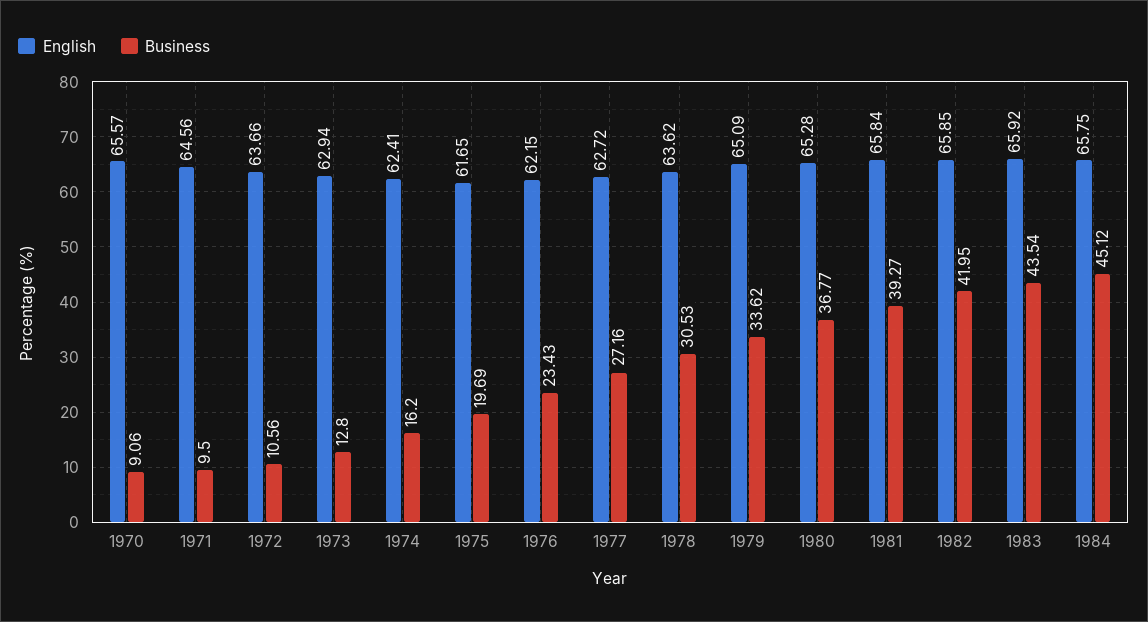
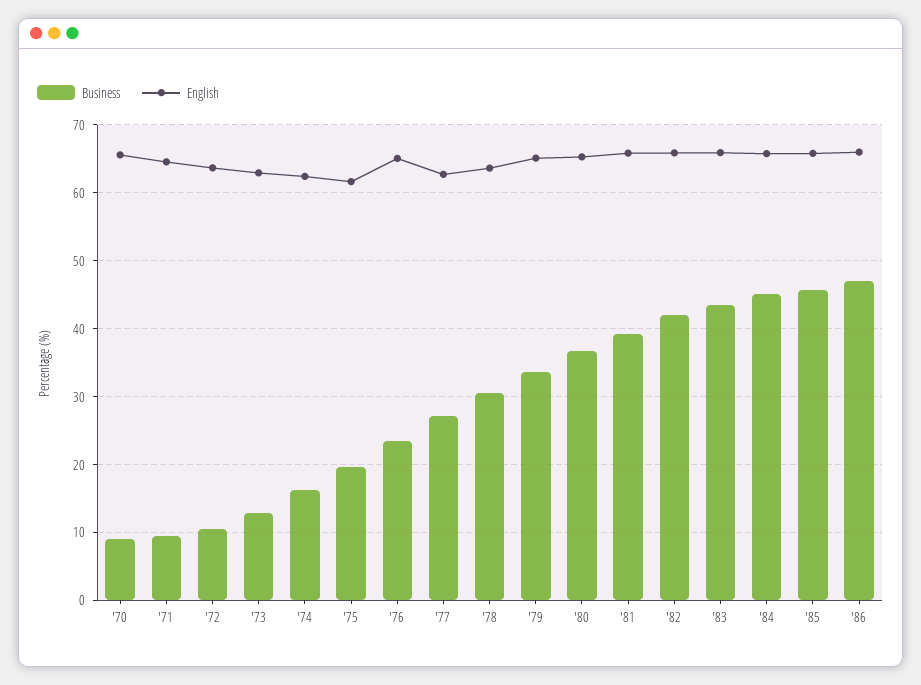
English, 1976: 62.15 -> 65
Business, '85: none -> 46
English, '85: none -> 66
Business, '86: none -> 47
English, '86: none -> 66

